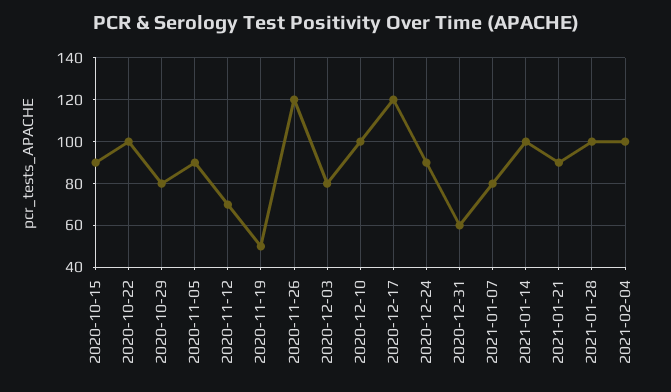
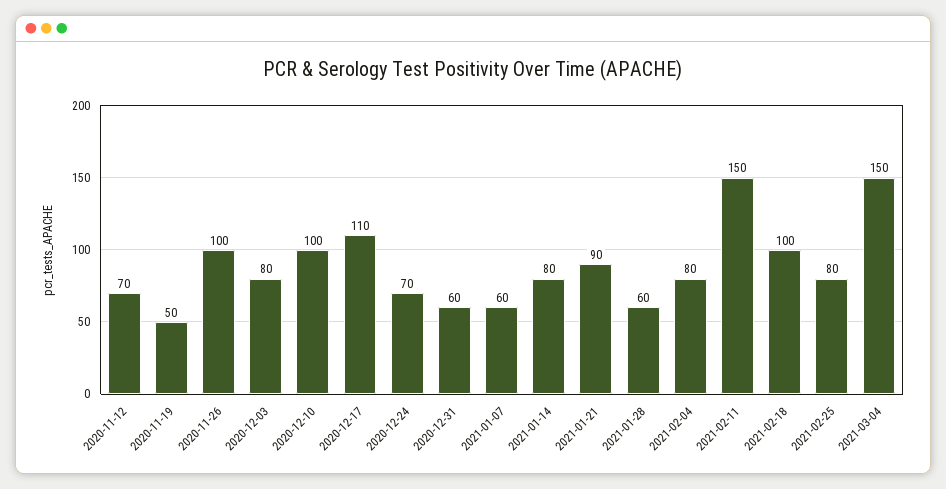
2020-10-15: 90 -> none
2020-10-22: 100 -> none
2020-10-29: 80 -> none
2020-11-05: 90 -> none
2020-11-26: 120 -> 100
2020-12-17: 120 -> 110
2020-12-24: 90 -> 70
2021-01-07: 80 -> 60
2021-01-14: 100 -> 80
2021-01-28: 100 -> 60
2021-02-04: 100 -> 80
2021-02-11: none -> 150
2021-02-18: none -> 100
2021-02-25: none -> 80
2021-03-04: none -> 150

